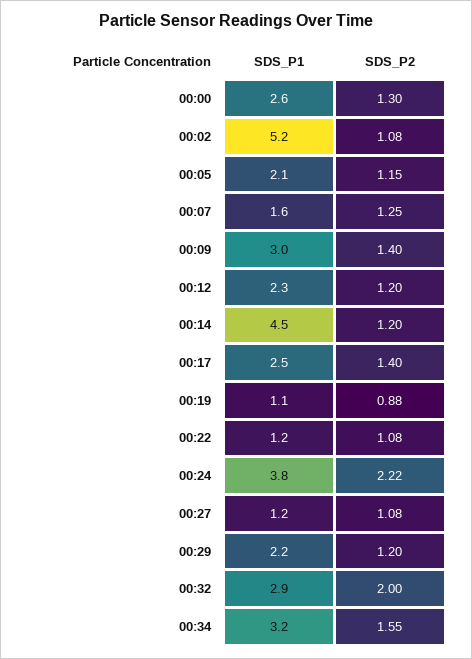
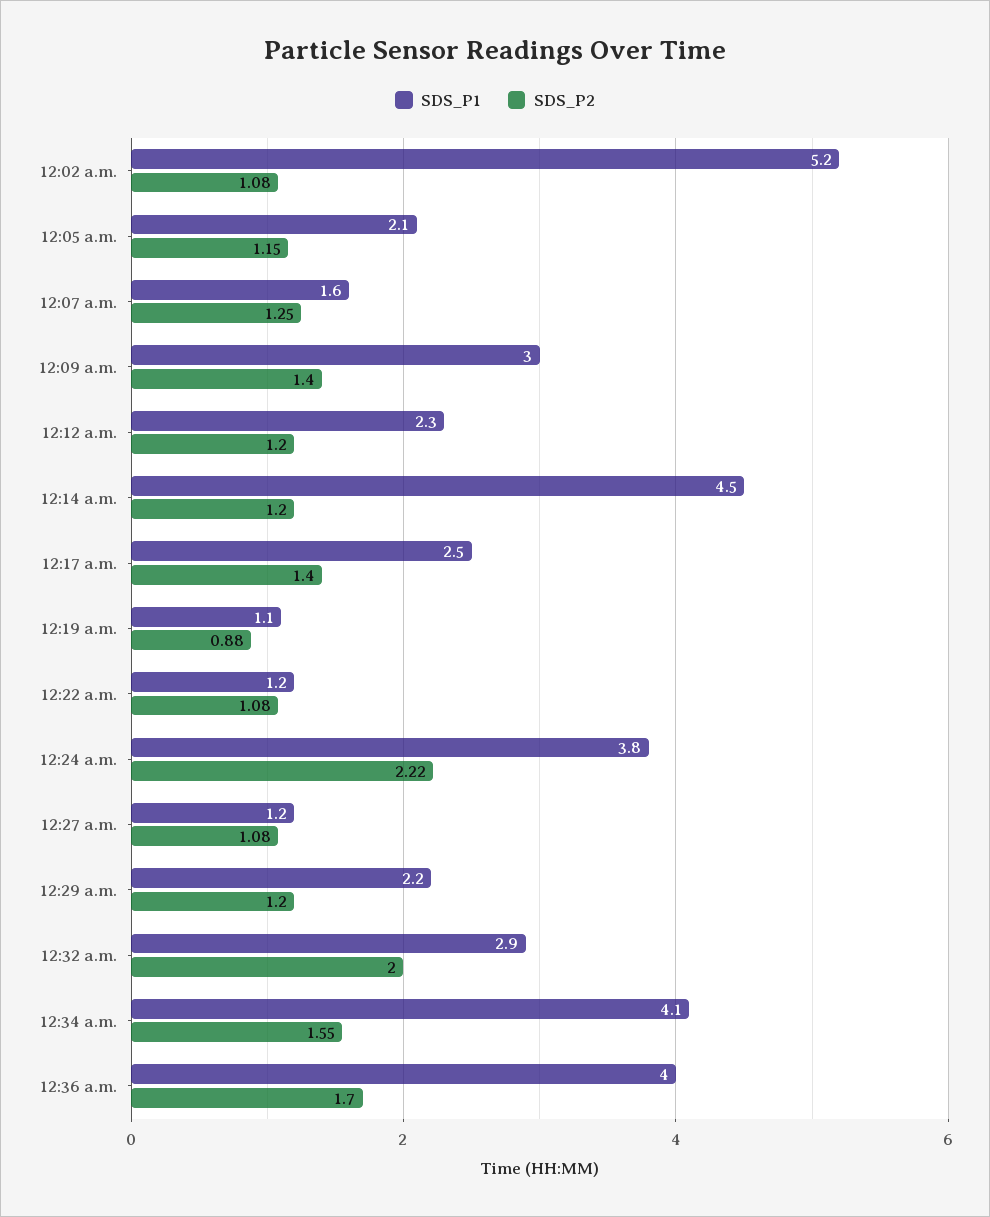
SDS_P1, 00:00: 2.6 -> none
SDS_P2, 00:00: 1.3 -> none
SDS_P1, 00:34: 3.2 -> 4.1
SDS_P1, 12:36 a.m.: none -> 4
SDS_P2, 12:36 a.m.: none -> 1.7

